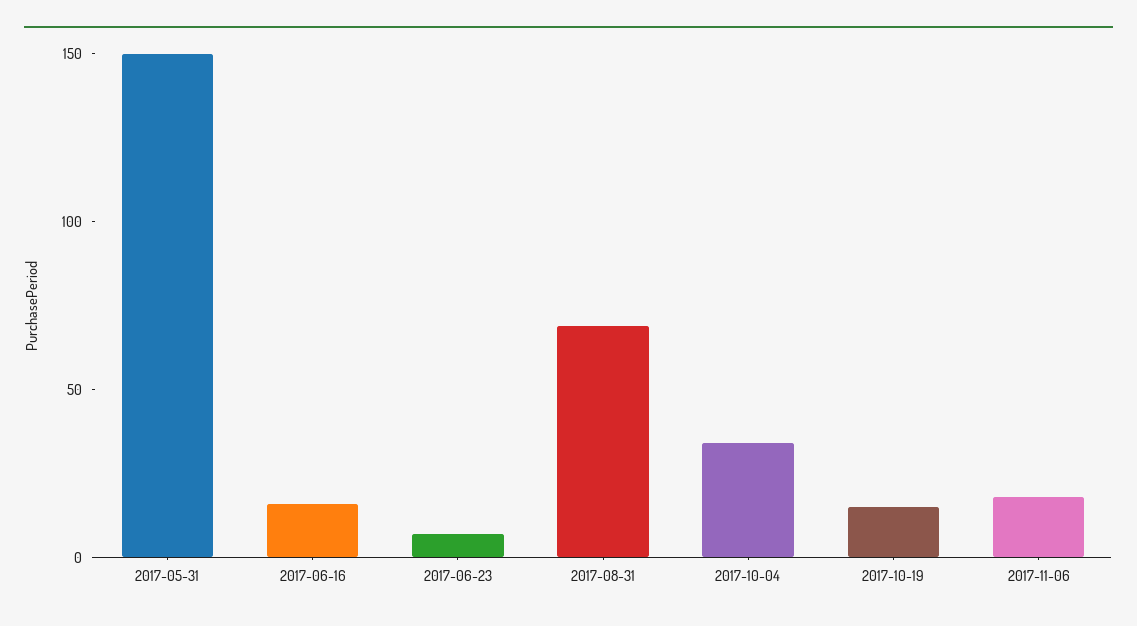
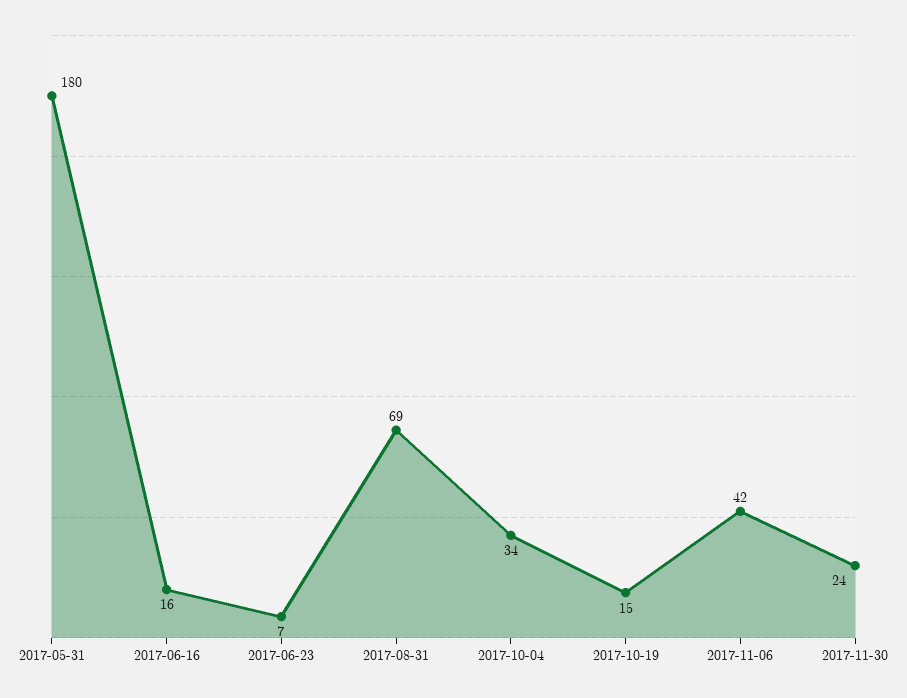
2017-05-31: 150 -> 180
2017-11-06: 20 -> 42
2017-11-30: none -> 24

